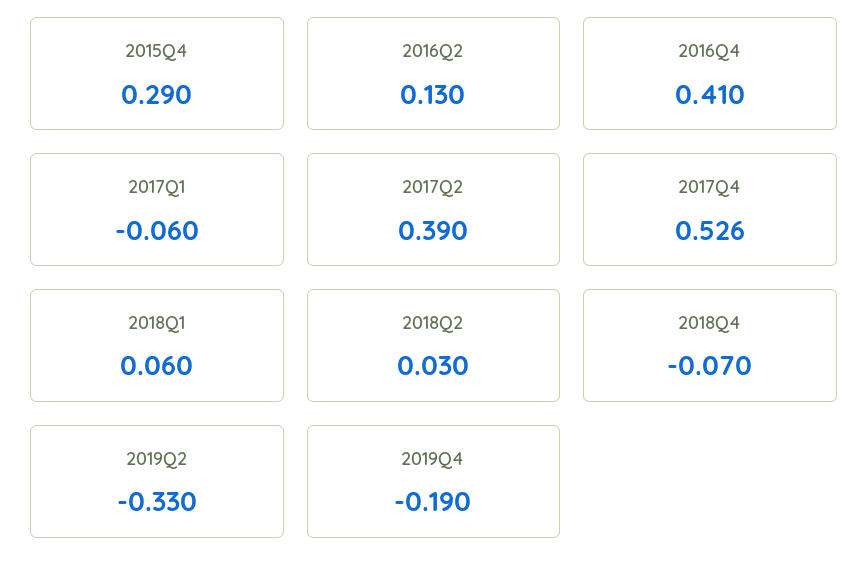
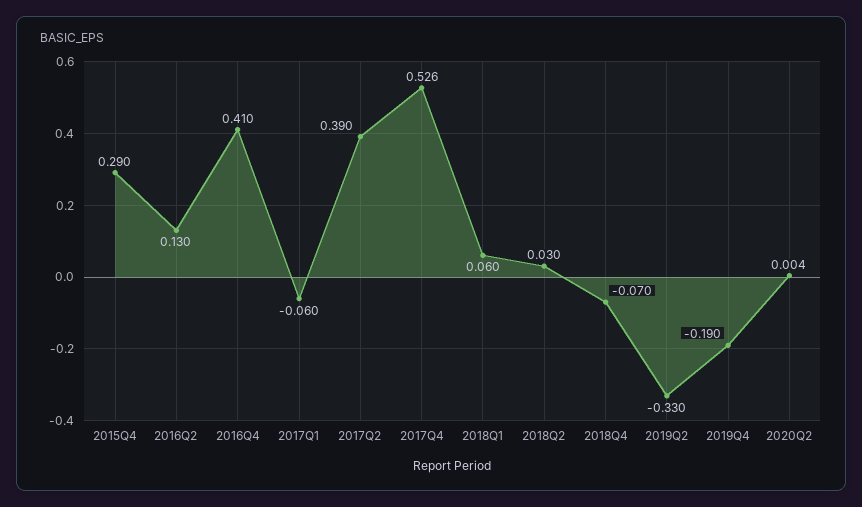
2020Q2: none -> 0.004

